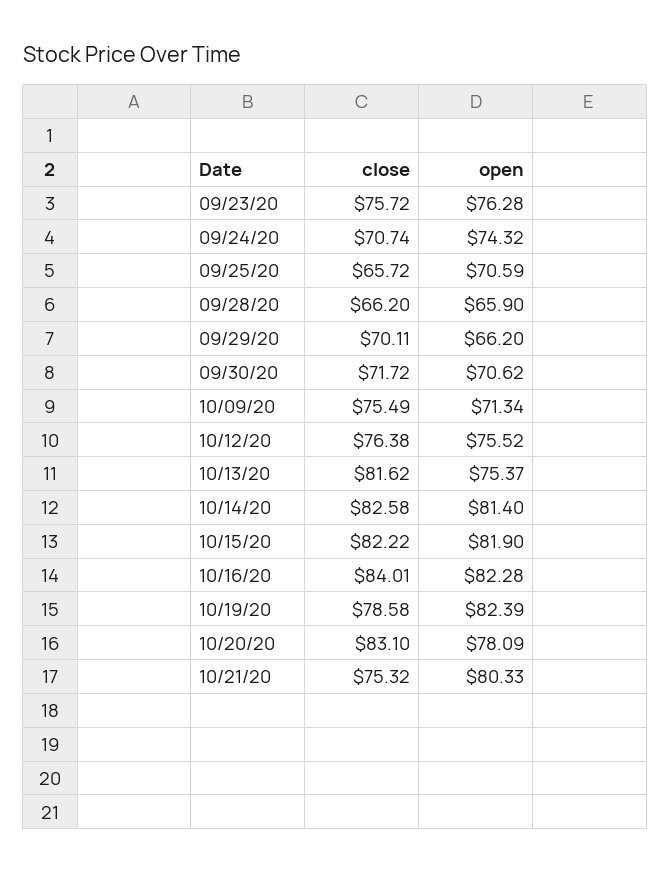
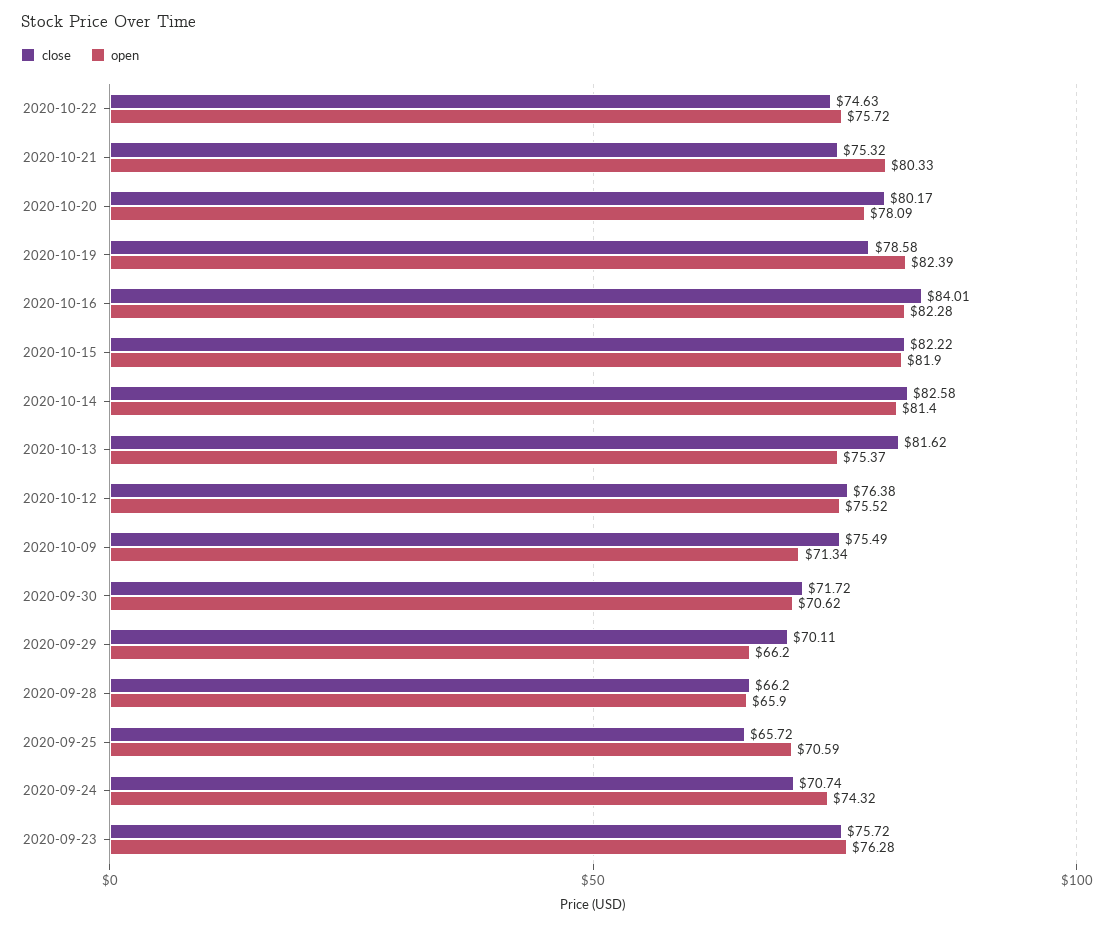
close, 10/20/20: 83.1 -> 80.17
close, 2020-10-22: none -> 74.63
open, 2020-10-22: none -> 75.72

